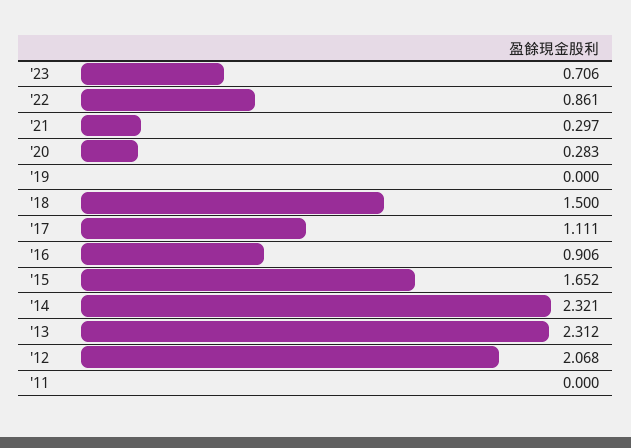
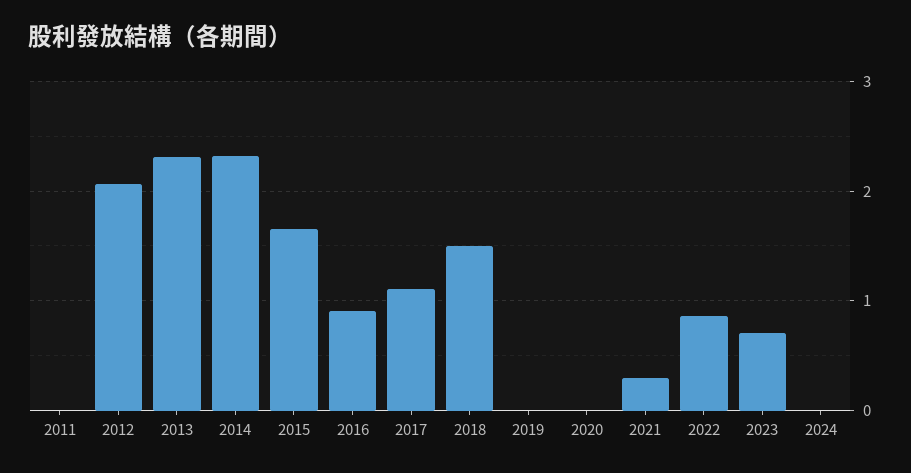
'20: 0.283 -> 0
2024: none -> 0

